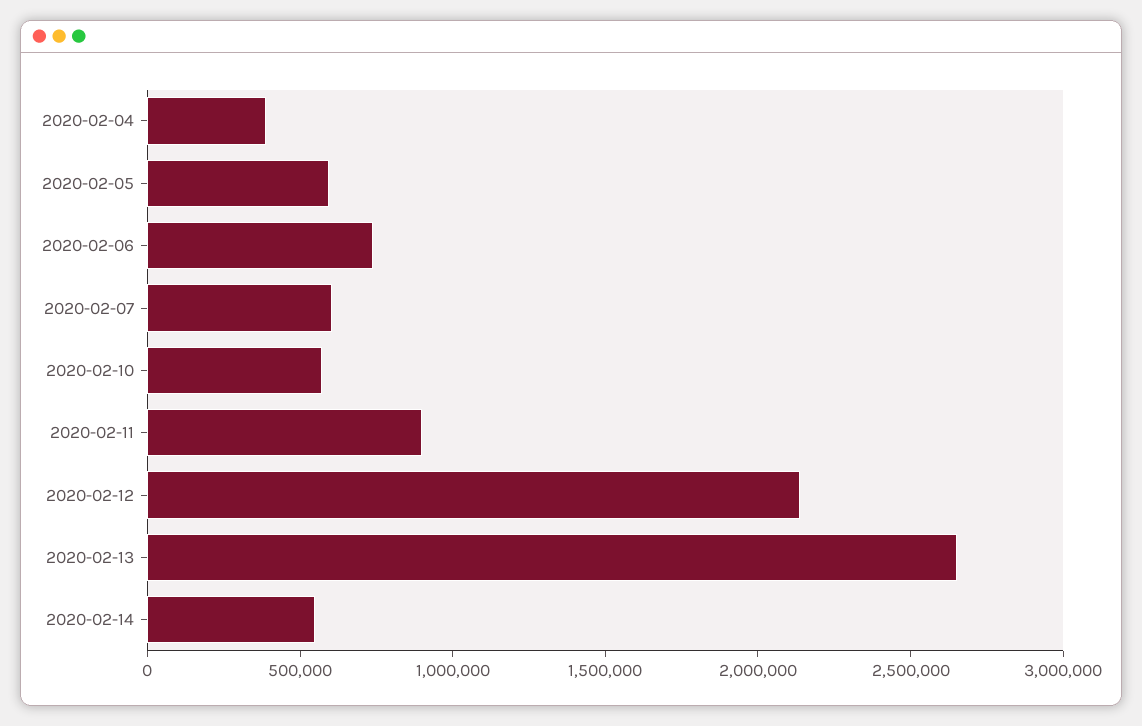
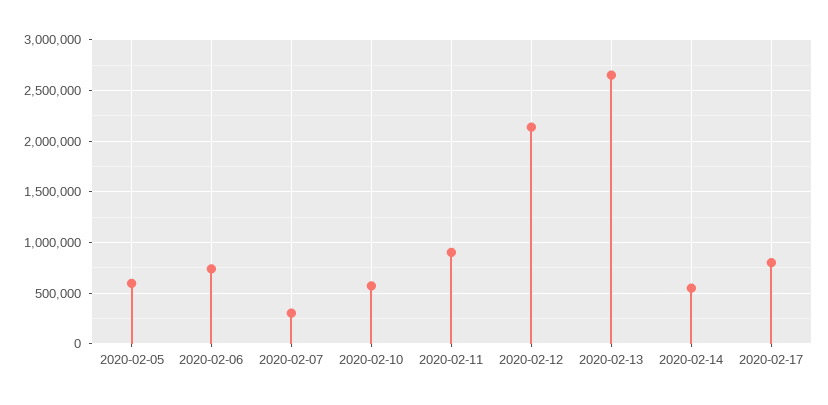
2020-02-04: 400000 -> none
2020-02-07: 600000 -> 300000
2020-02-17: none -> 800000

